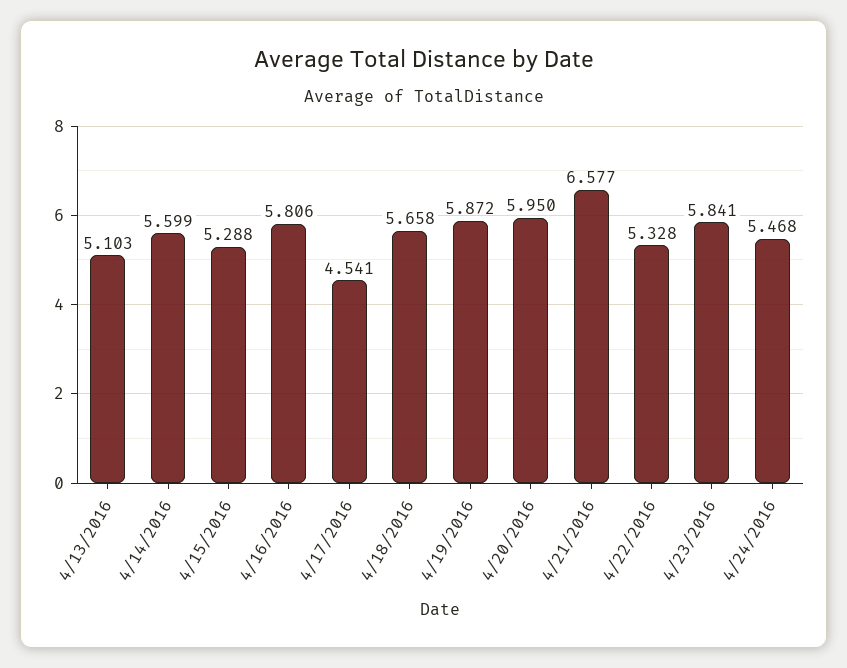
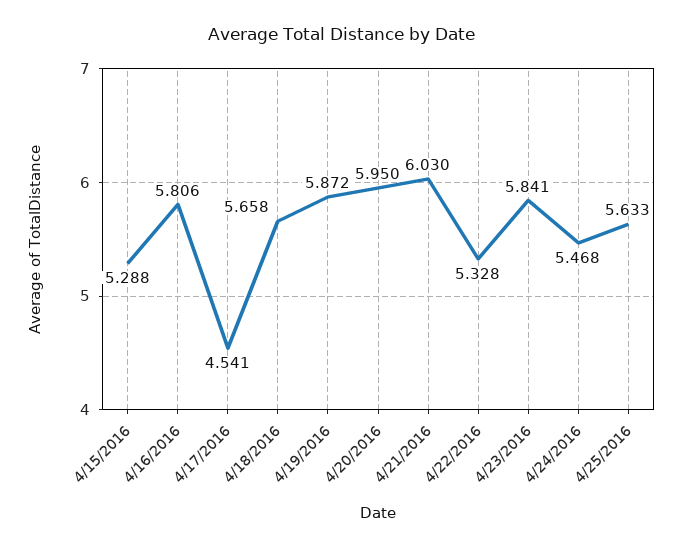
4/13/2016: 5.103 -> none
4/14/2016: 5.599 -> none
4/21/2016: 6.577 -> 6.03
4/25/2016: none -> 5.633

